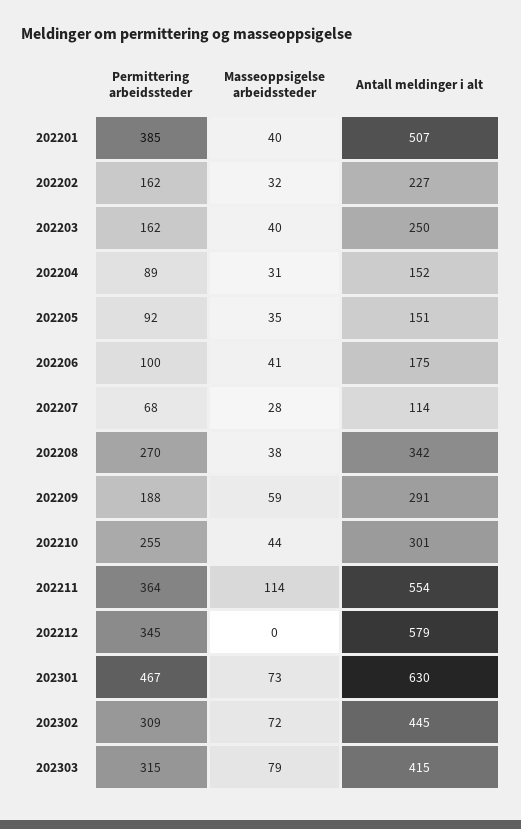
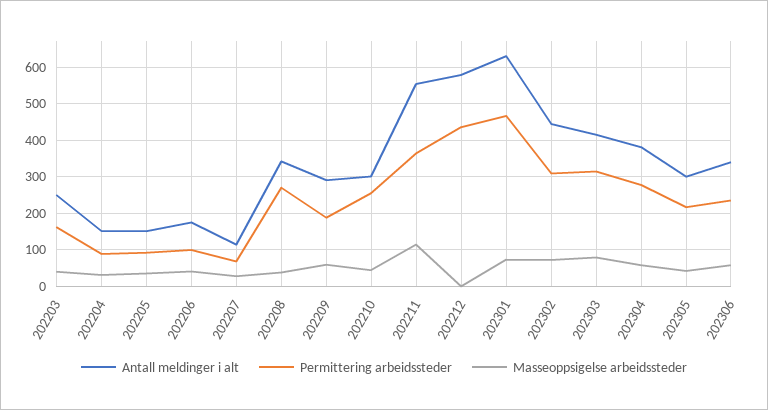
Permittering arbeidssteder, 202201: 385 -> none
Masseoppsigelse arbeidssteder, 202201: 40 -> none
Antall meldinger i alt, 202201: 507 -> none
Permittering arbeidssteder, 202202: 162 -> none
Masseoppsigelse arbeidssteder, 202202: 32 -> none
Antall meldinger i alt, 202202: 227 -> none
Permittering arbeidssteder, 202212: 345 -> 440
Antall meldinger i alt, 202304: none -> 380
Permittering arbeidssteder, 202304: none -> 280
Masseoppsigelse arbeidssteder, 202304: none -> 60
Antall meldinger i alt, 202305: none -> 300
Permittering arbeidssteder, 202305: none -> 220
Masseoppsigelse arbeidssteder, 202305: none -> 40
Antall meldinger i alt, 202306: none -> 340
Permittering arbeidssteder, 202306: none -> 240
Masseoppsigelse arbeidssteder, 202306: none -> 60

